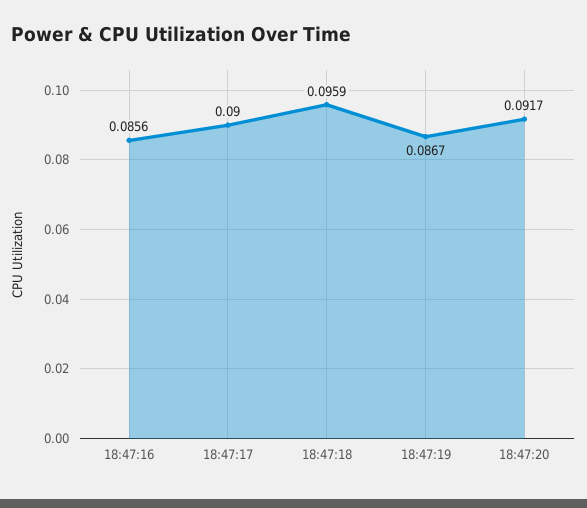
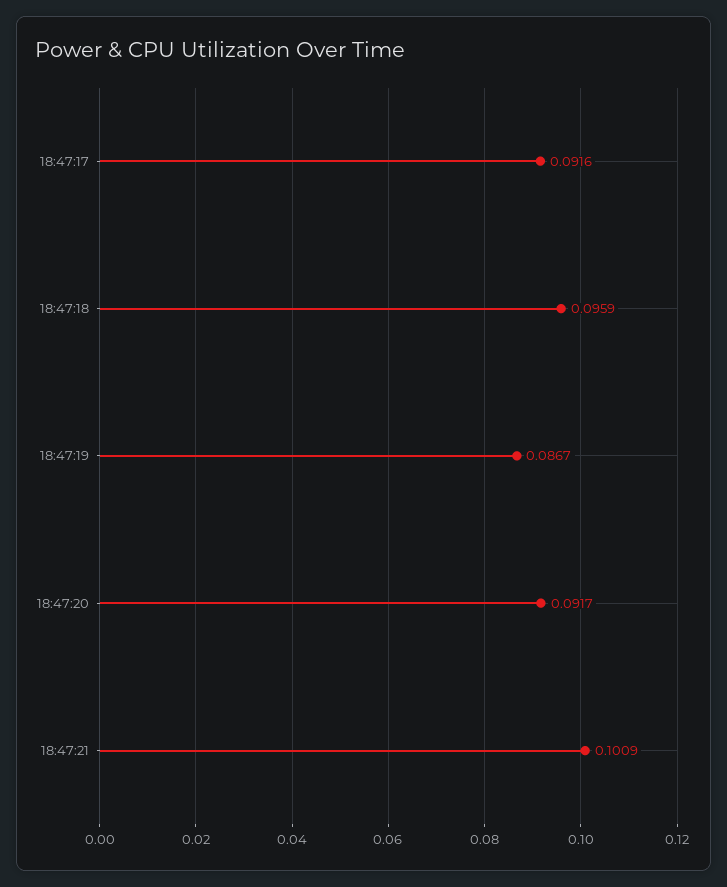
18:47:16: 0.0856 -> none
18:47:17: 0.09 -> 0.0916
18:47:21: none -> 0.1009

